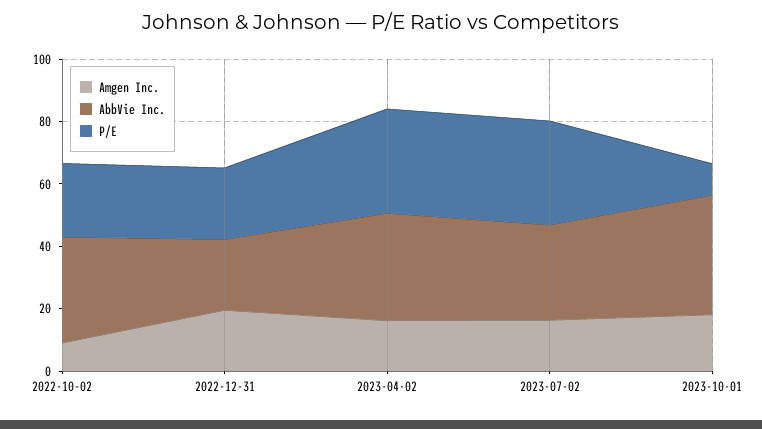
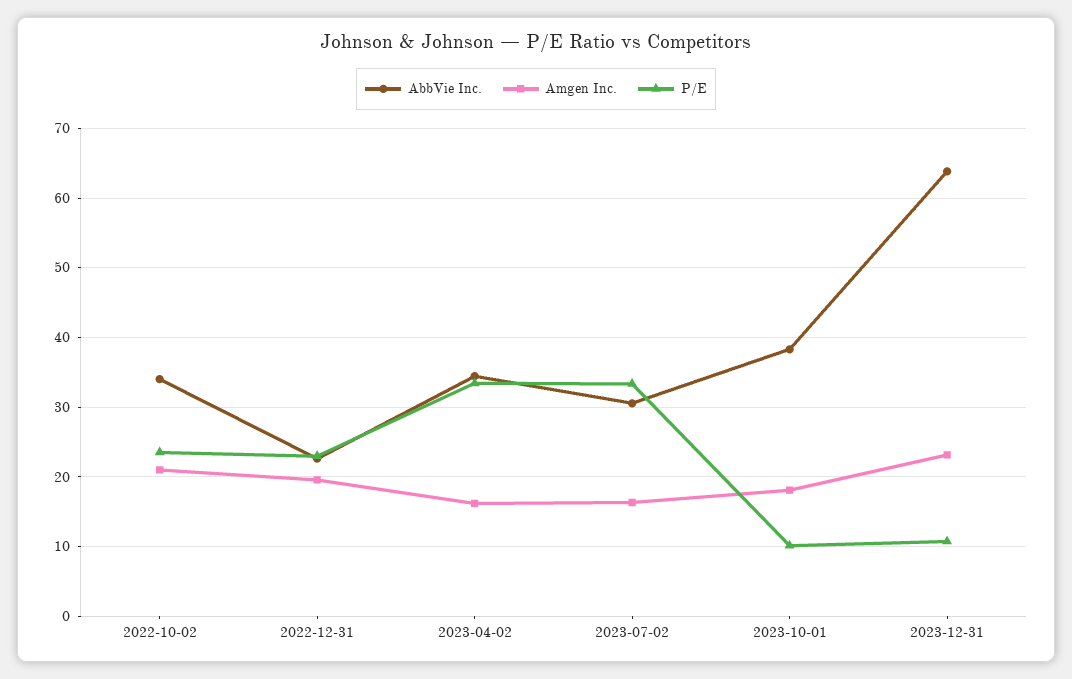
Amgen Inc., 2022-10-02: 10 -> 21
AbbVie Inc., 2023-12-31: none -> 64
Amgen Inc., 2023-12-31: none -> 23
P/E, 2023-12-31: none -> 11

